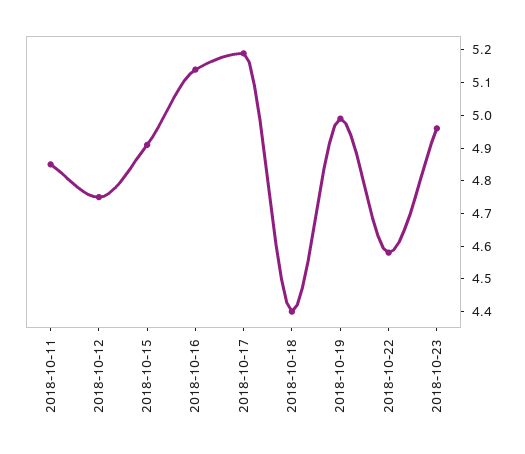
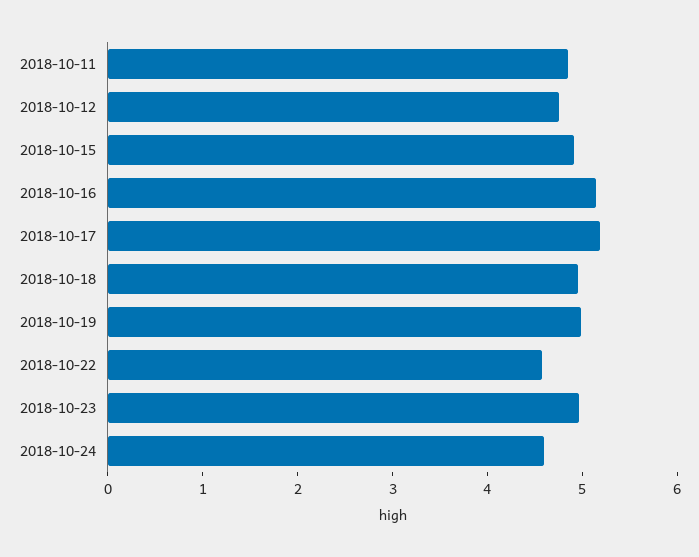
2018-10-18: 4.4 -> 5
2018-10-24: none -> 4.6

